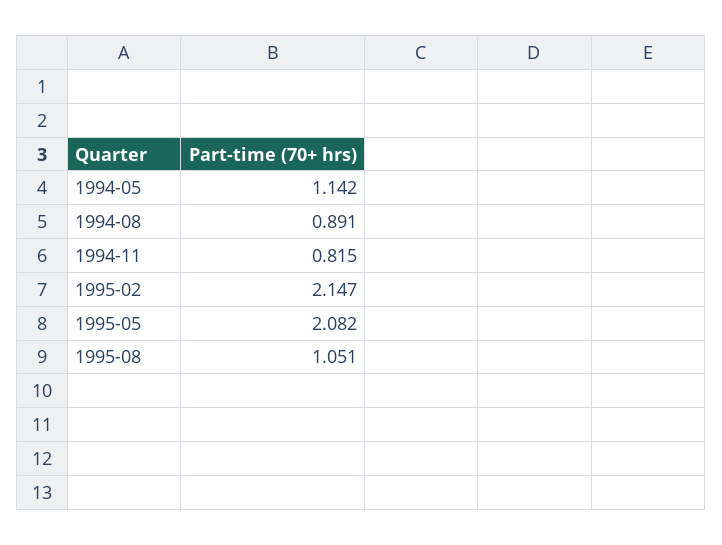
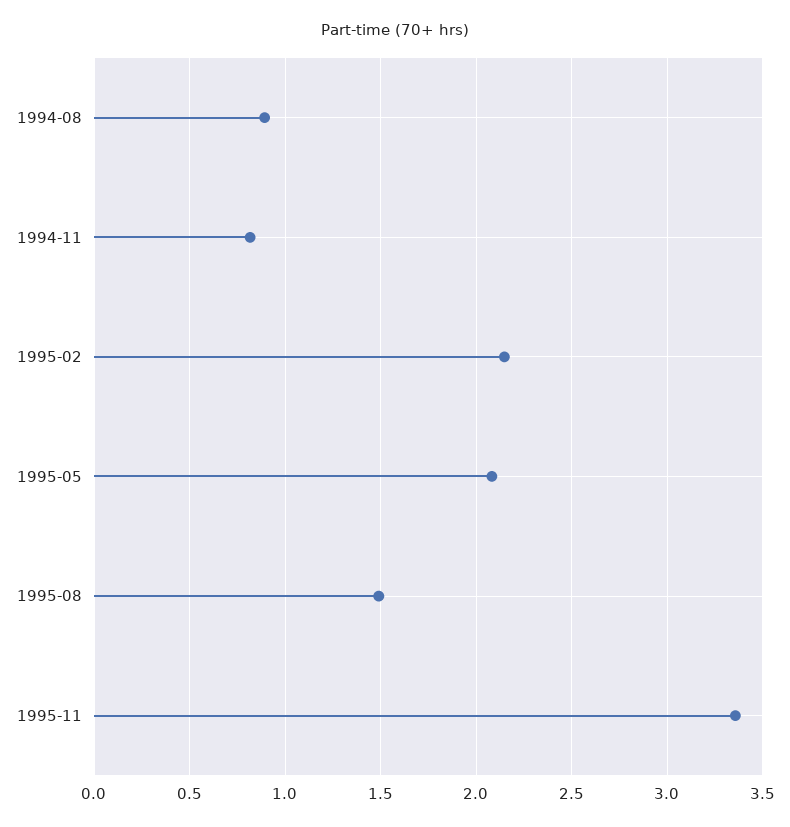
1994-05: 1.142 -> none
1995-08: 1.051 -> 1.5
1995-11: none -> 3.35

